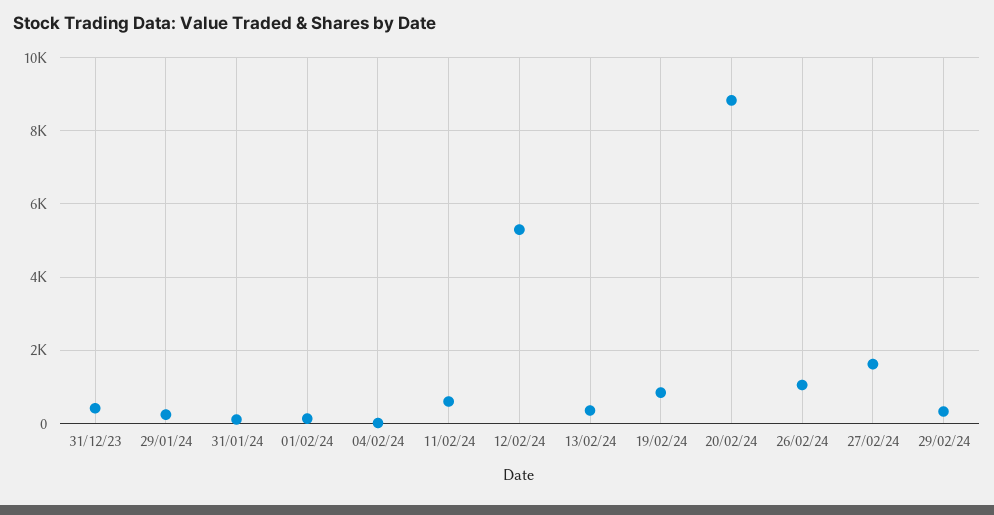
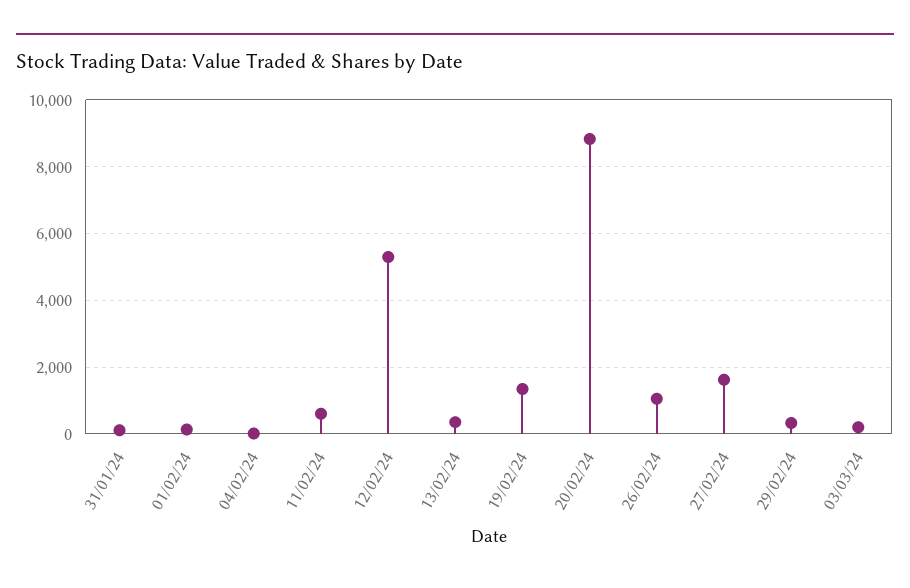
31/12/23: 400 -> none
29/01/24: 200 -> none
19/02/24: 800 -> 1400
03/03/24: none -> 200

